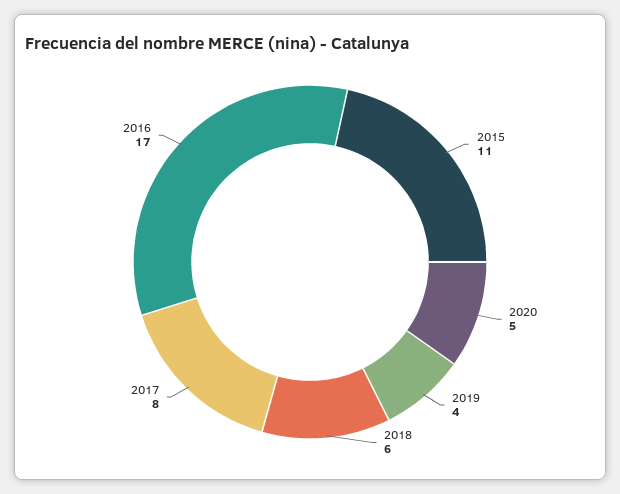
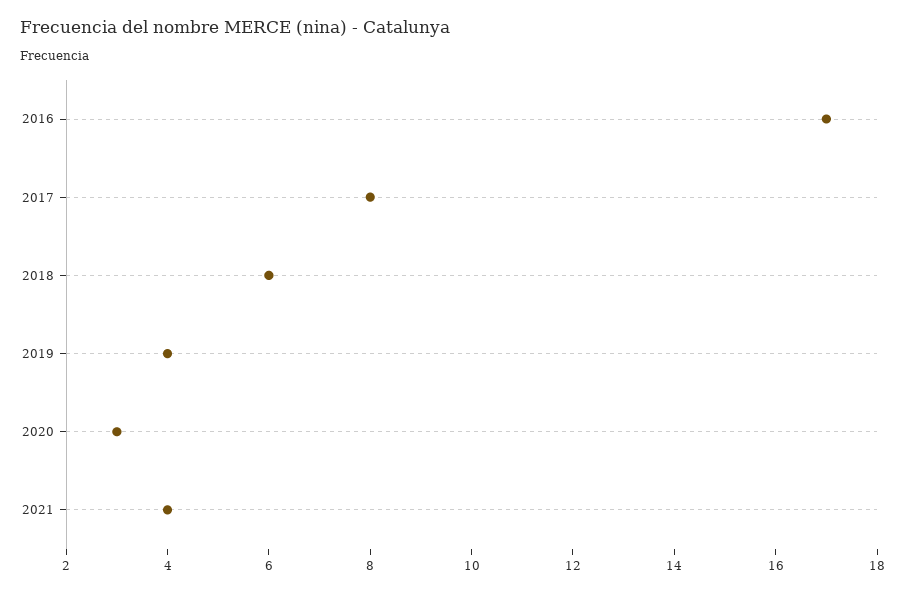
2015: 11 -> none
2020: 5 -> 3
2021: none -> 4

